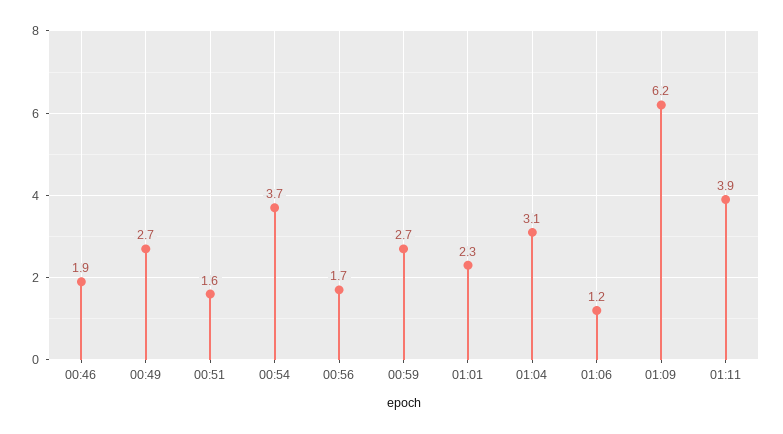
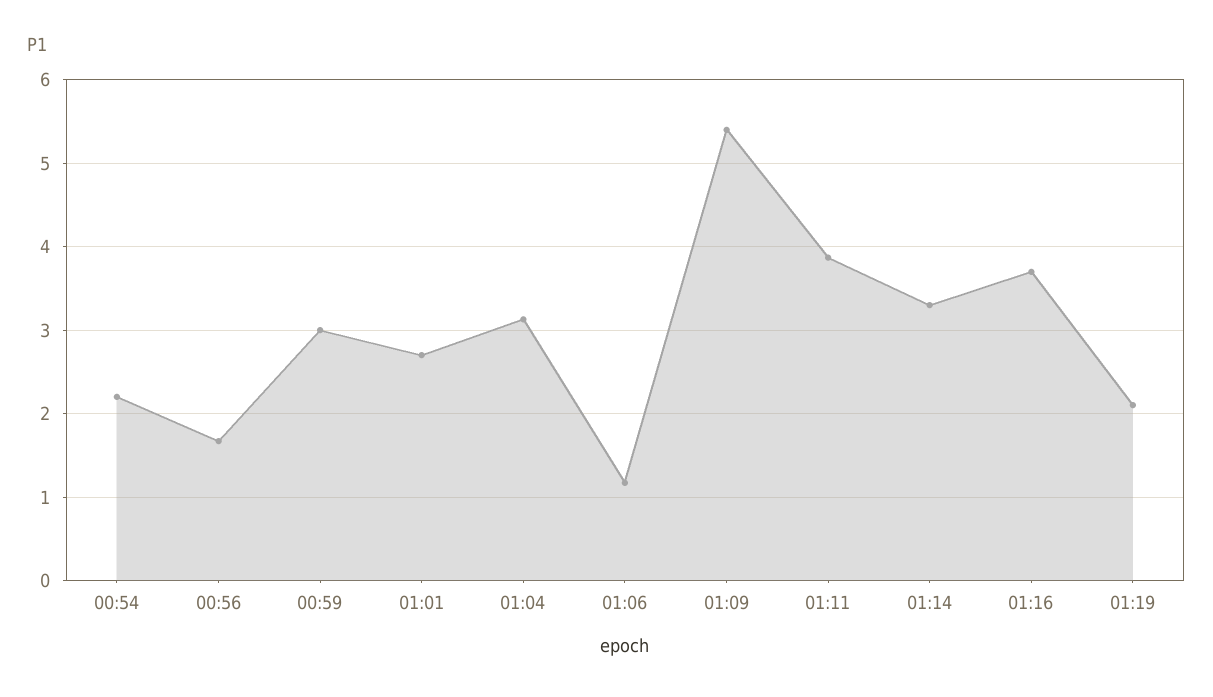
00:46: 1.9 -> none
00:49: 2.7 -> none
00:51: 1.6 -> none
00:54: 3.7 -> 2.2
00:59: 2.7 -> 3
01:01: 2.3 -> 2.7
01:09: 6.2 -> 5.4
01:14: none -> 3.3
01:16: none -> 3.7
01:19: none -> 2.1

